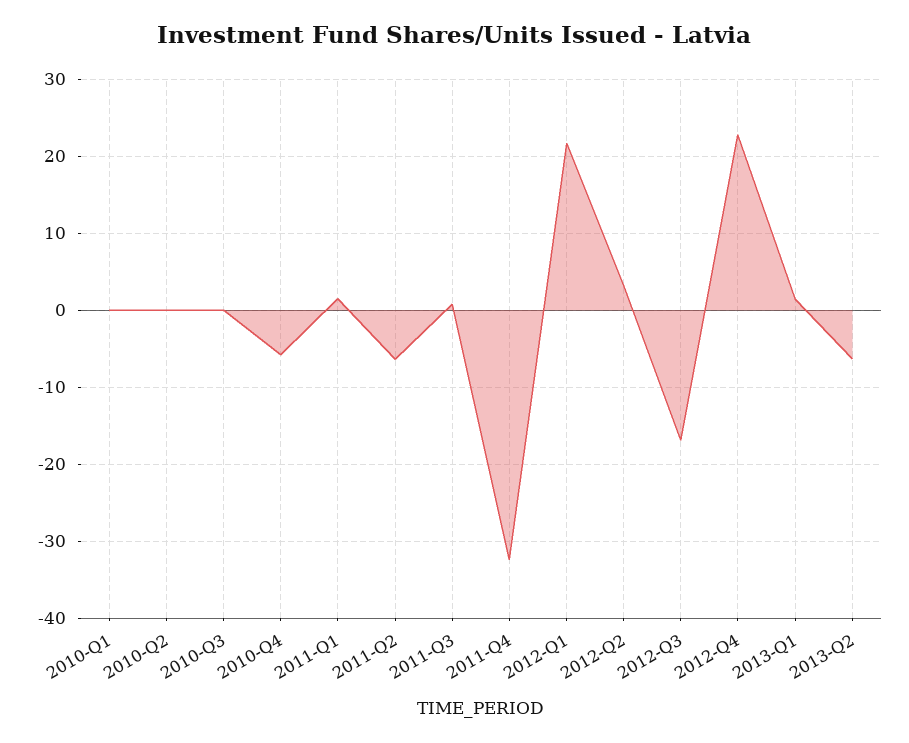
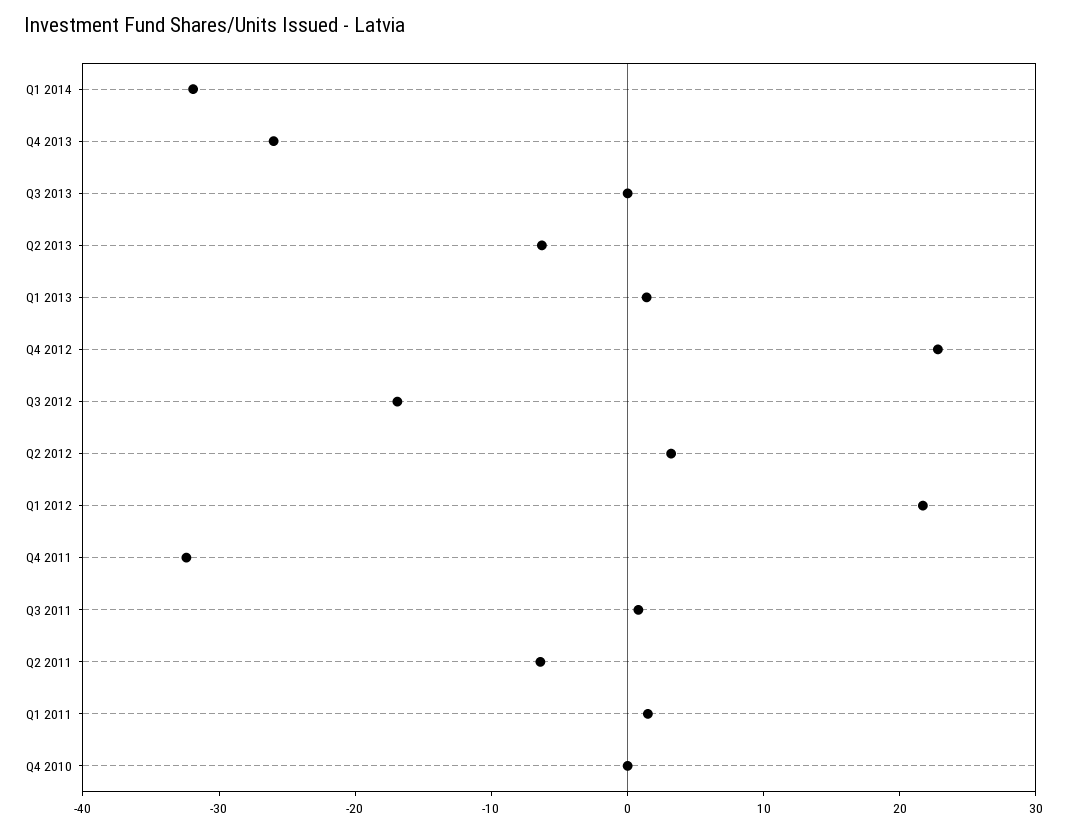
2010-Q1: 0 -> none
2010-Q2: 0 -> none
2010-Q3: 0 -> none
2010-Q4: -6 -> 0
Q1 2014: none -> -32
Q4 2013: none -> -26
Q3 2013: none -> 0

